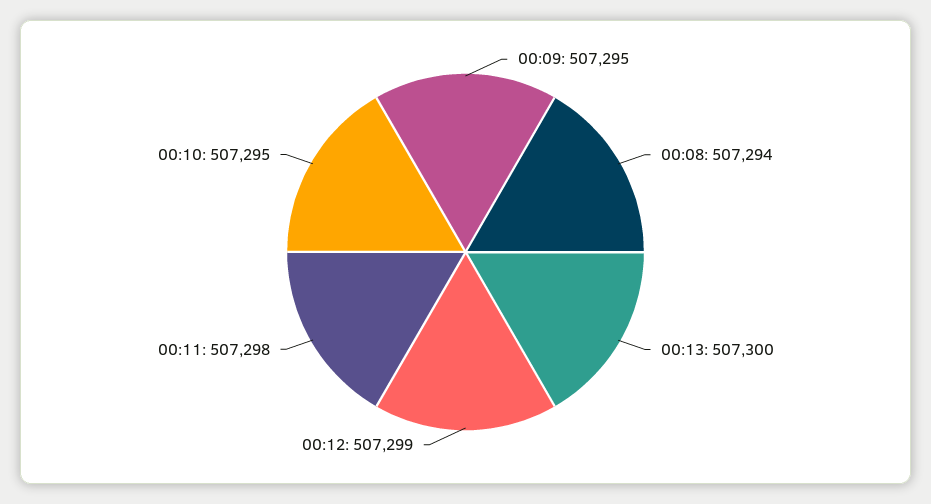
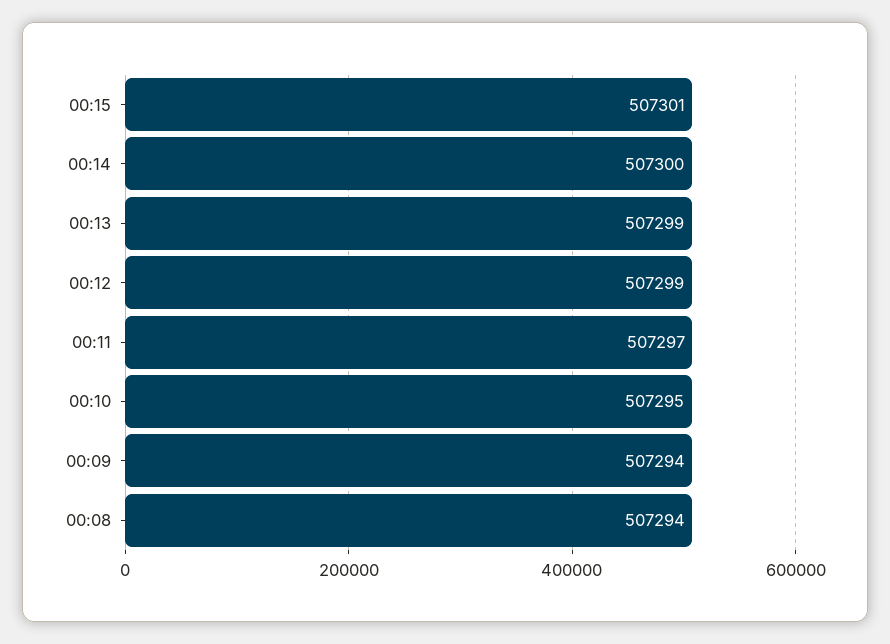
00:09: 507295 -> 507294
00:13: 507300 -> 507299
00:11: 507298 -> 507297
00:15: none -> 507301
00:14: none -> 507300

